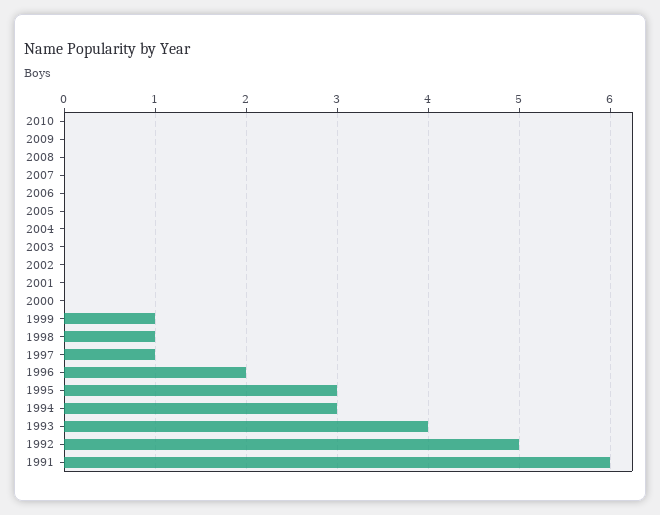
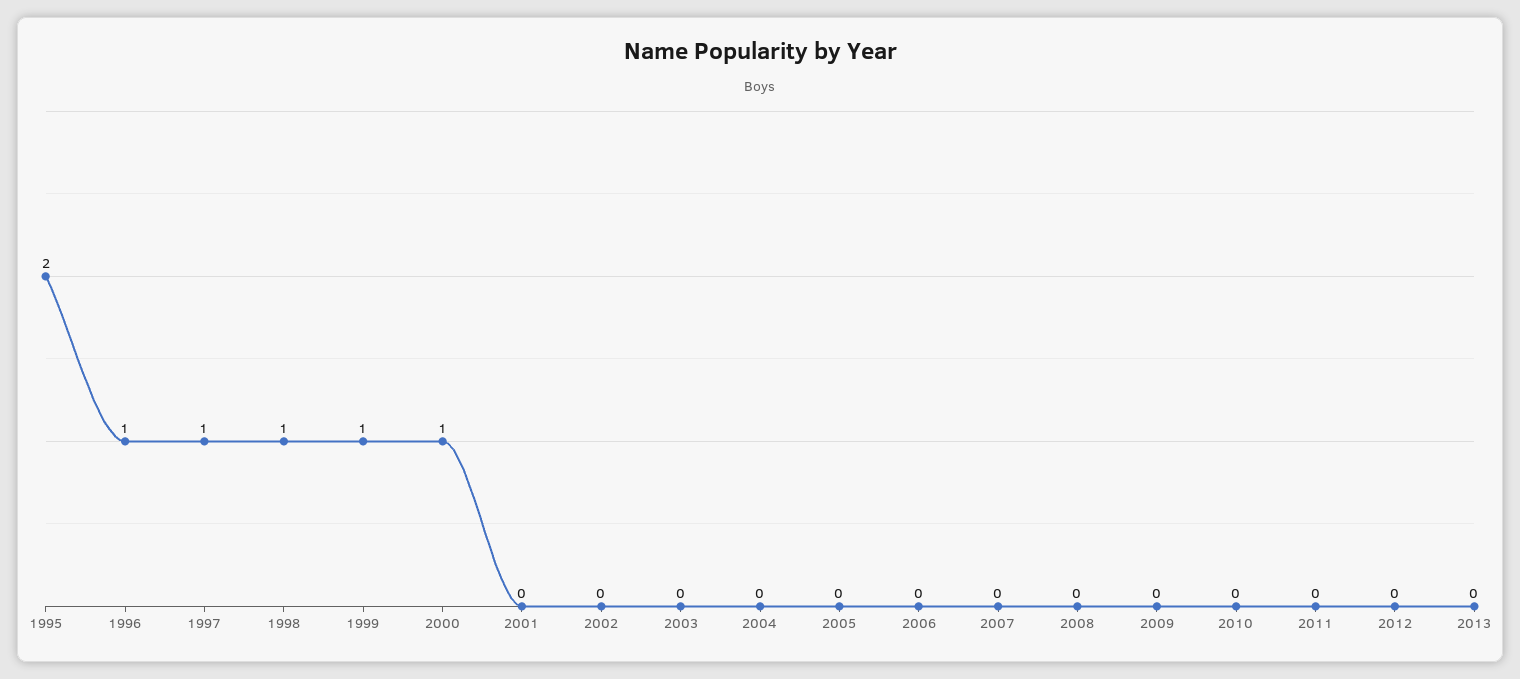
2000: 0 -> 1
1996: 2 -> 1
1995: 3 -> 2
1994: 3 -> none
1993: 4 -> none
1992: 5 -> none
1991: 6 -> none
2011: none -> 0
2012: none -> 0
2013: none -> 0

